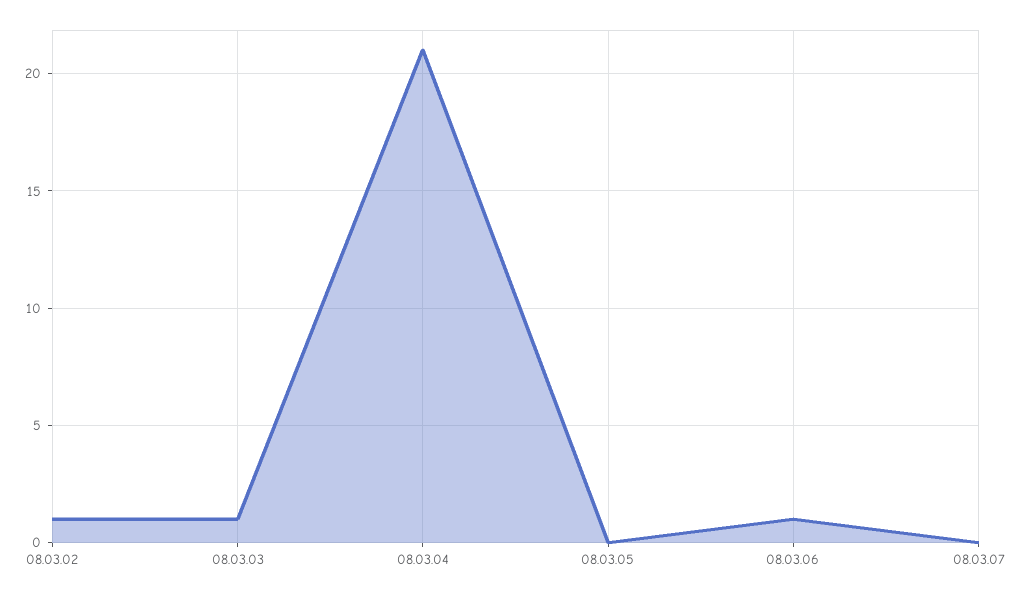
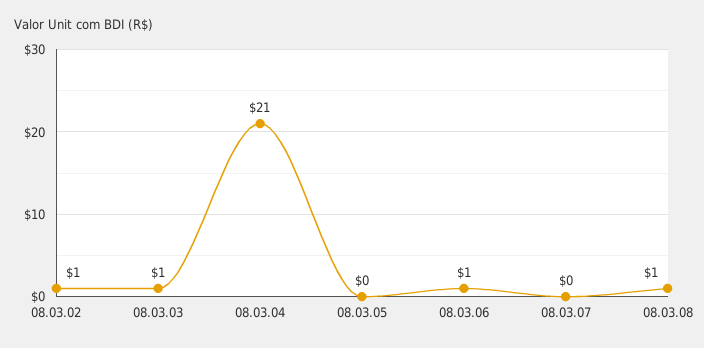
08.03.08: none -> 1

